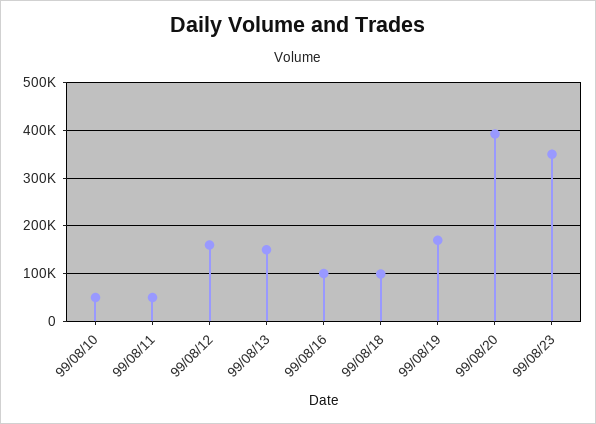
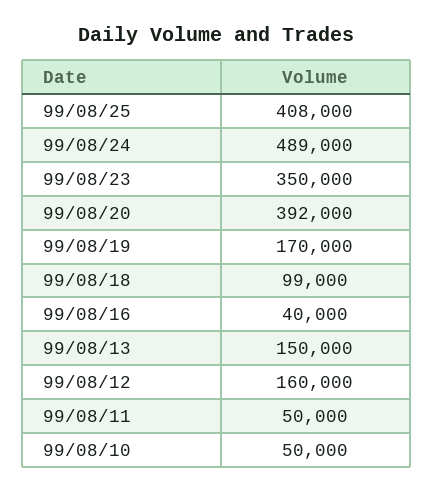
99/08/16: 100000 -> 40000
99/08/25: none -> 408000
99/08/24: none -> 489000

